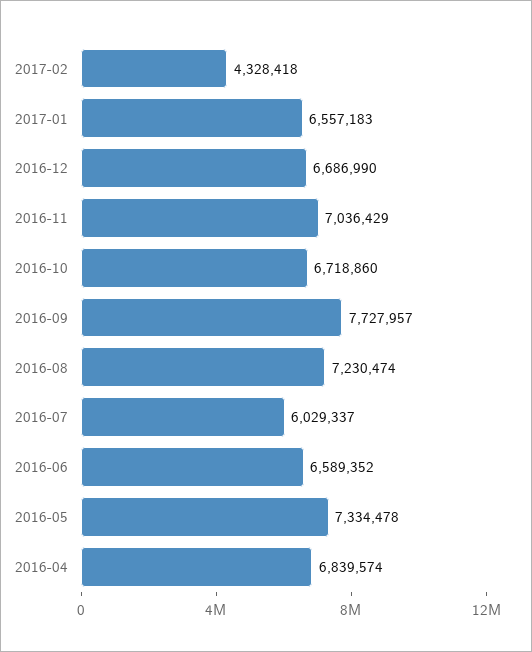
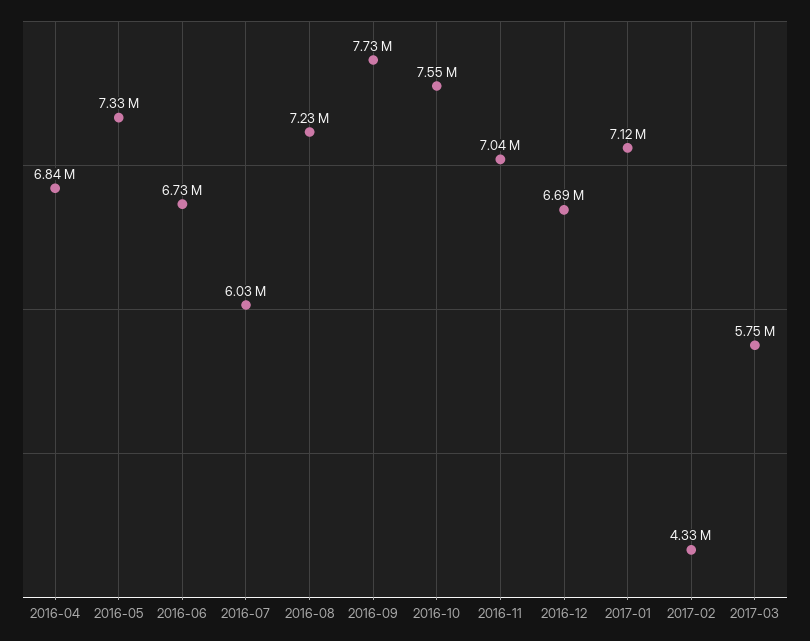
2017-01: 6557183 -> 7120000
2016-10: 6718860 -> 7550000
2016-06: 6589352 -> 6730000
2017-03: none -> 5750000

